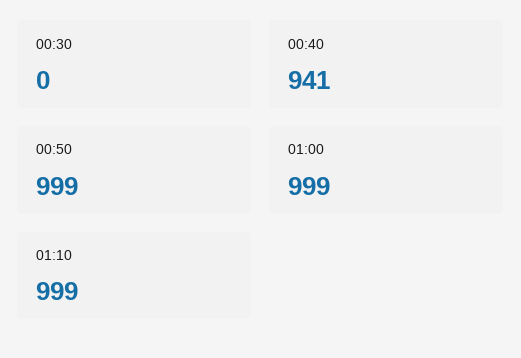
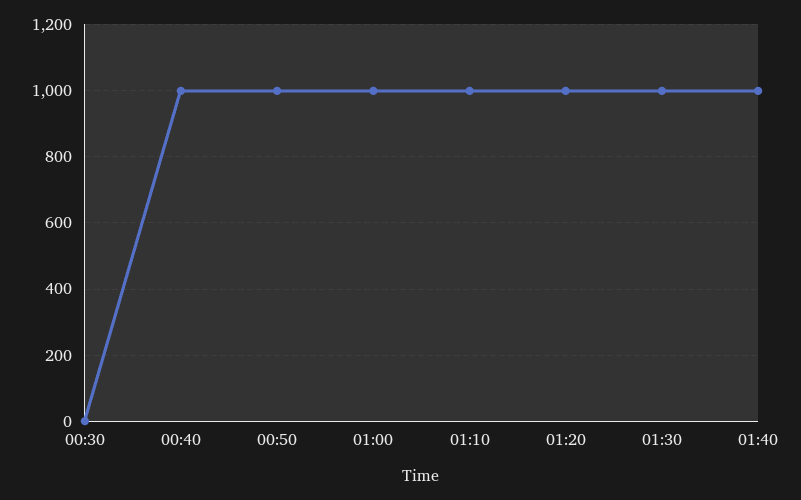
00:40: 941 -> 1000
01:20: none -> 1000
01:30: none -> 1000
01:40: none -> 1000

